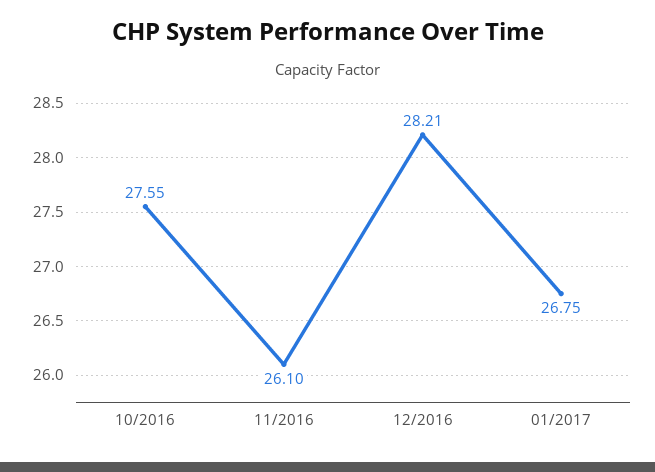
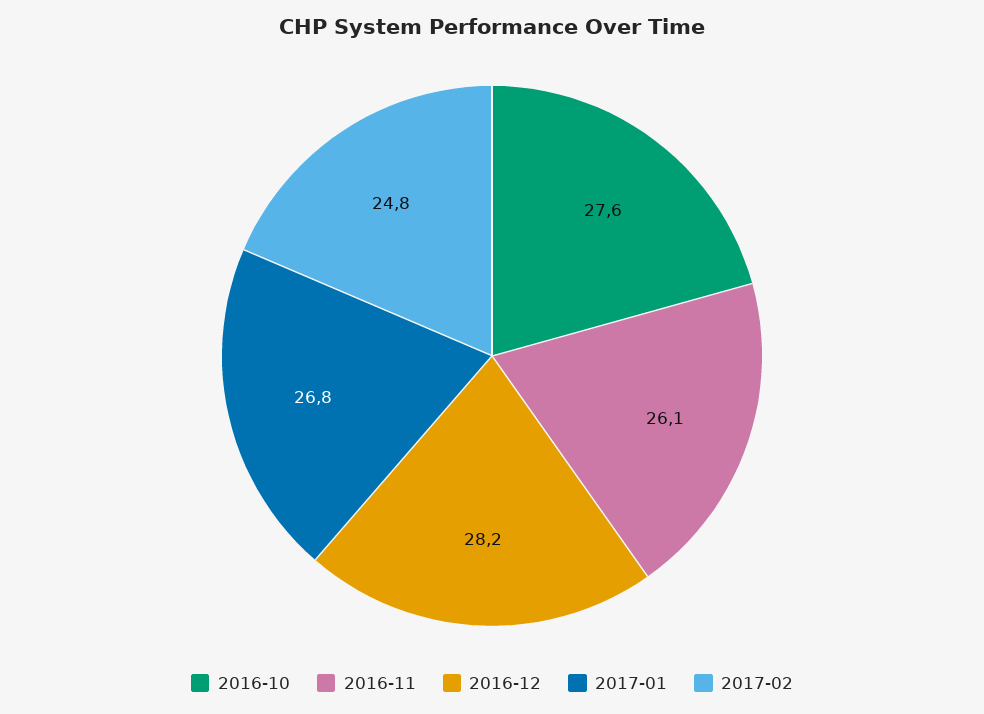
2017-02: none -> 24.8

